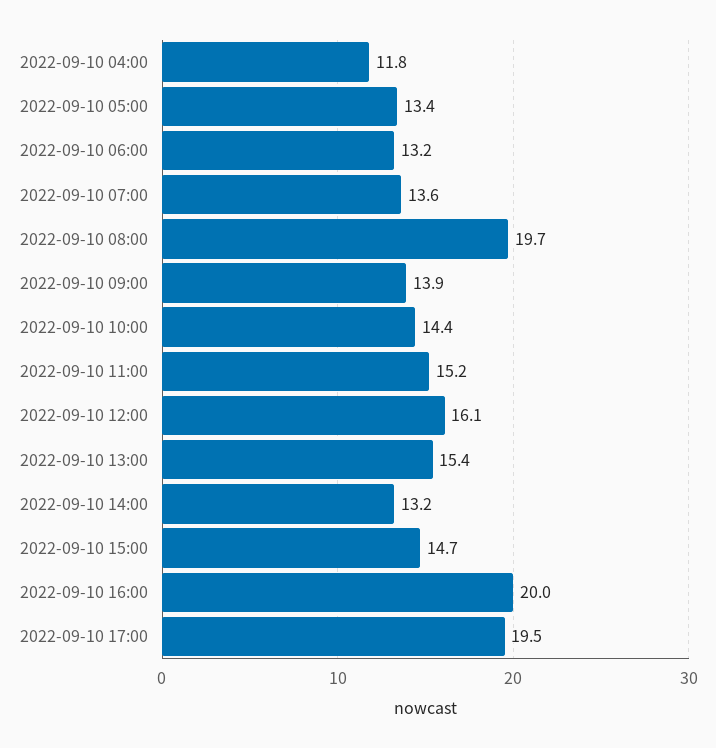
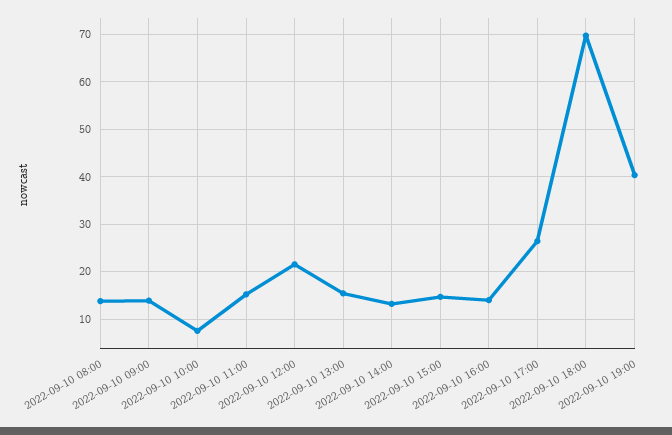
2022-09-10 04:00: 11.8 -> none
2022-09-10 05:00: 13.4 -> none
2022-09-10 06:00: 13.2 -> none
2022-09-10 07:00: 13.6 -> none
2022-09-10 08:00: 19.7 -> 14
2022-09-10 10:00: 14.4 -> 8
2022-09-10 12:00: 16.1 -> 22
2022-09-10 16:00: 20 -> 14
2022-09-10 17:00: 19.5 -> 26
2022-09-10 18:00: none -> 70
2022-09-10 19:00: none -> 40

